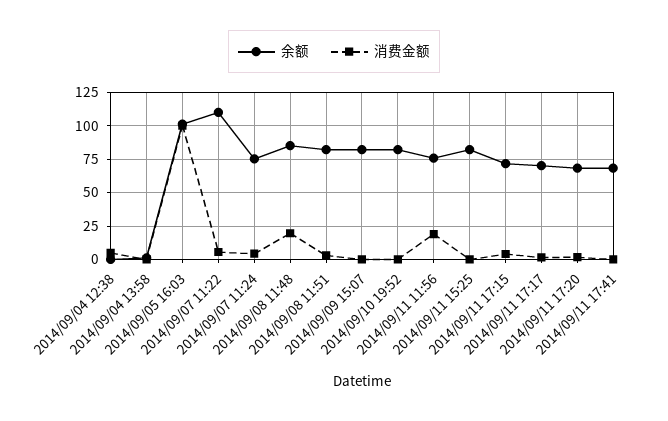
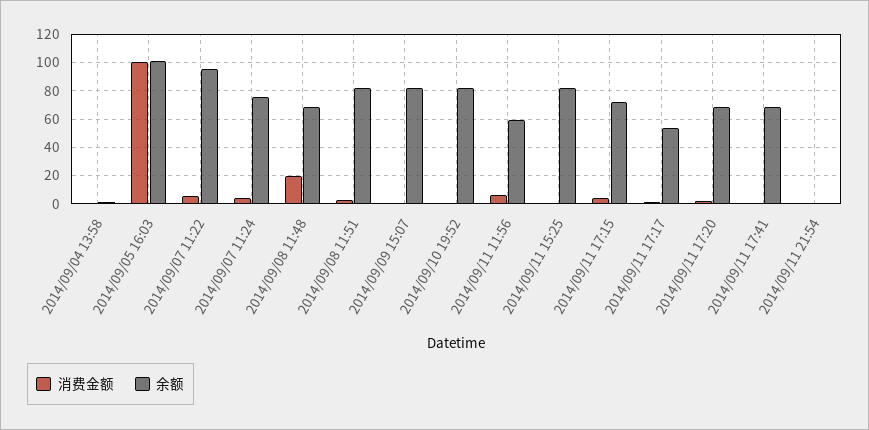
余额, 2014/09/04 12:38: 0 -> none
消费金额, 2014/09/04 12:38: 5 -> none
余额, 2014/09/07 11:22: 110 -> 95
余额, 2014/09/08 11:48: 85 -> 70
余额, 2014/09/11 11:56: 75 -> 60
消费金额, 2014/09/11 11:56: 20 -> 5
余额, 2014/09/11 17:17: 70 -> 55
消费金额, 2014/09/11 21:54: none -> 0
余额, 2014/09/11 21:54: none -> 0

